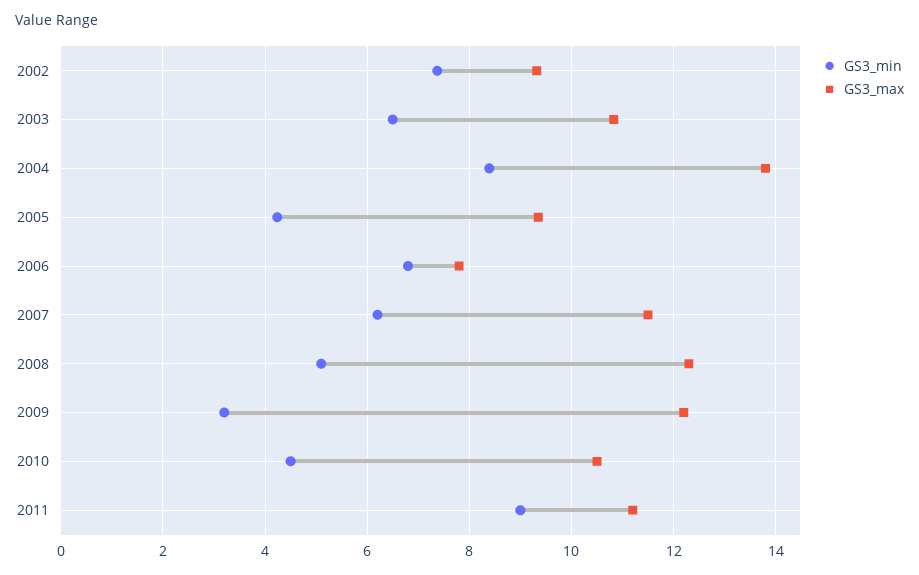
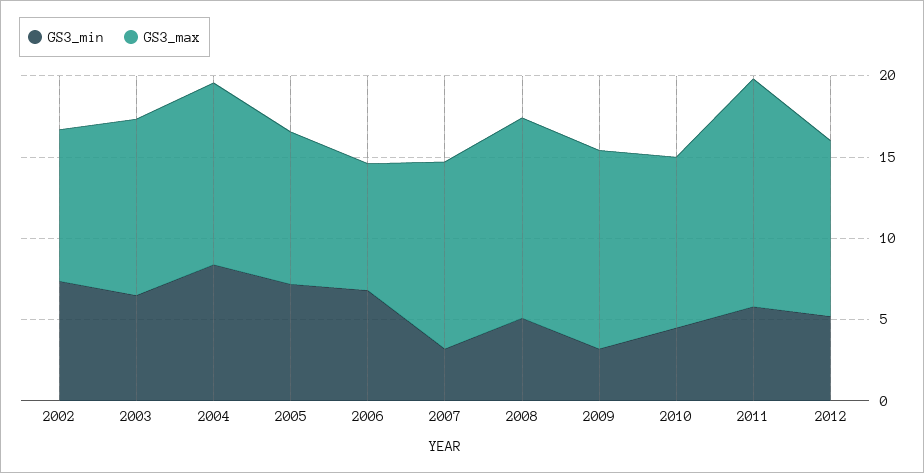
GS3_max, 2004: 13.8 -> 11
GS3_min, 2005: 4.2 -> 7
GS3_min, 2007: 6.2 -> 3
GS3_min, 2011: 9 -> 6
GS3_max, 2011: 11.2 -> 14
GS3_min, 2012: none -> 5
GS3_max, 2012: none -> 11

